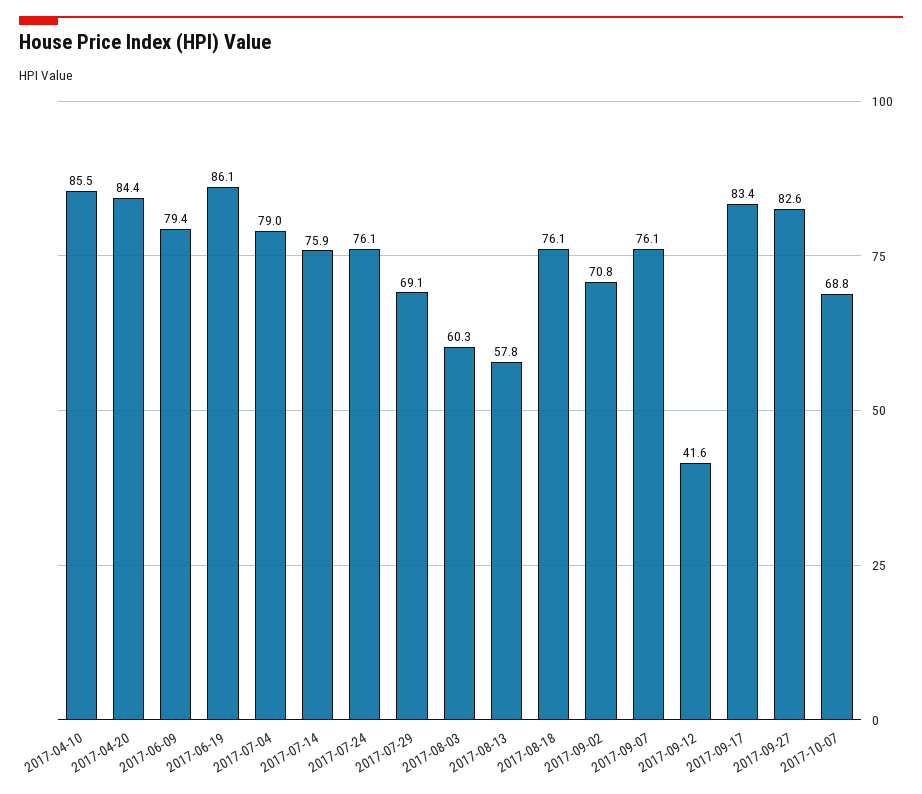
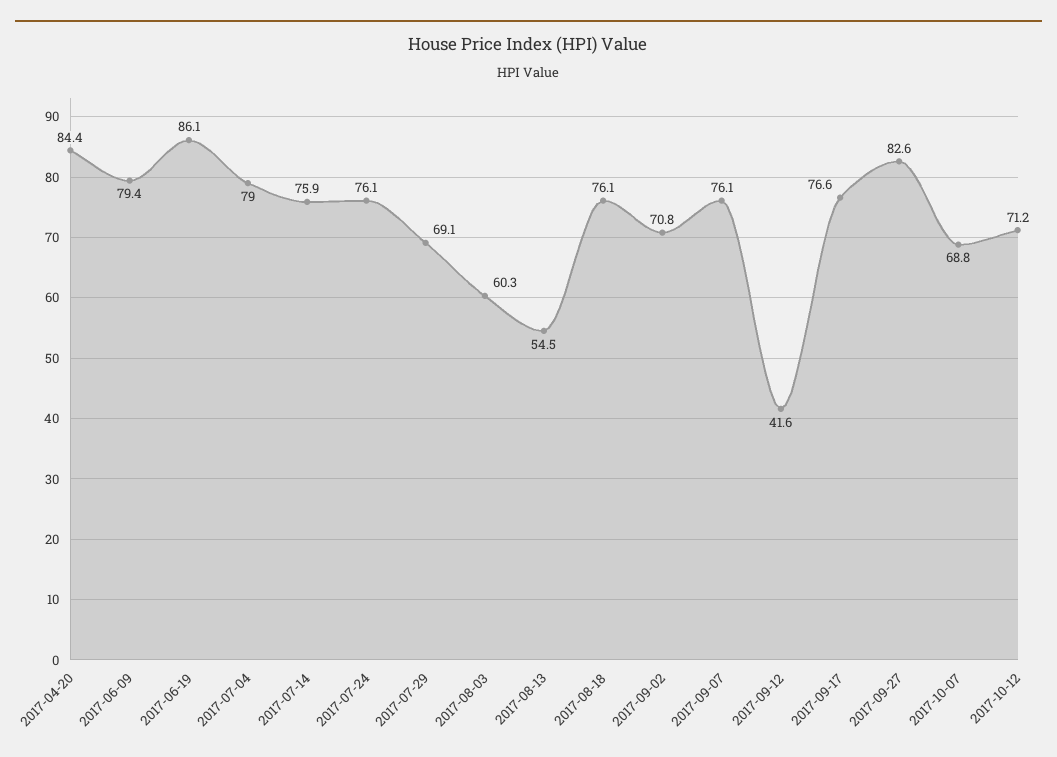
2017-04-10: 85.5 -> none
2017-08-13: 57.8 -> 54.5
2017-09-17: 83.4 -> 76.6
2017-10-12: none -> 71.2

